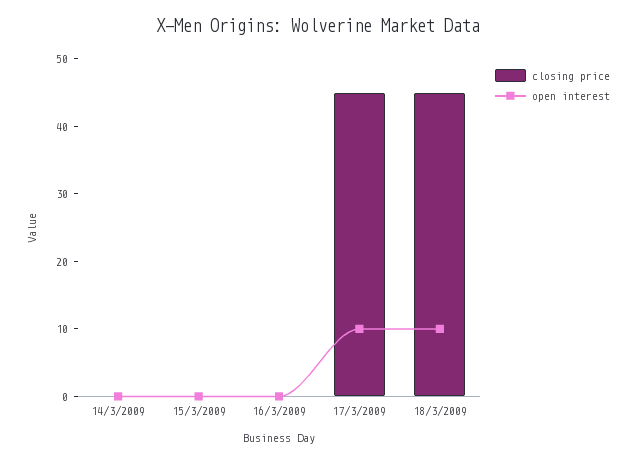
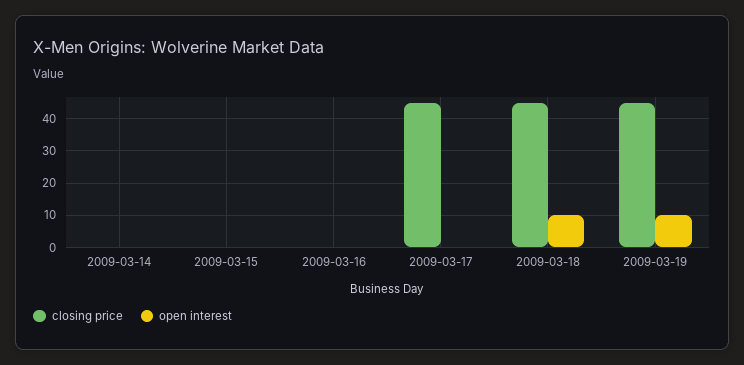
open interest, 17/3/2009: 10 -> 0
closing price, 2009-03-19: none -> 45
open interest, 2009-03-19: none -> 10

